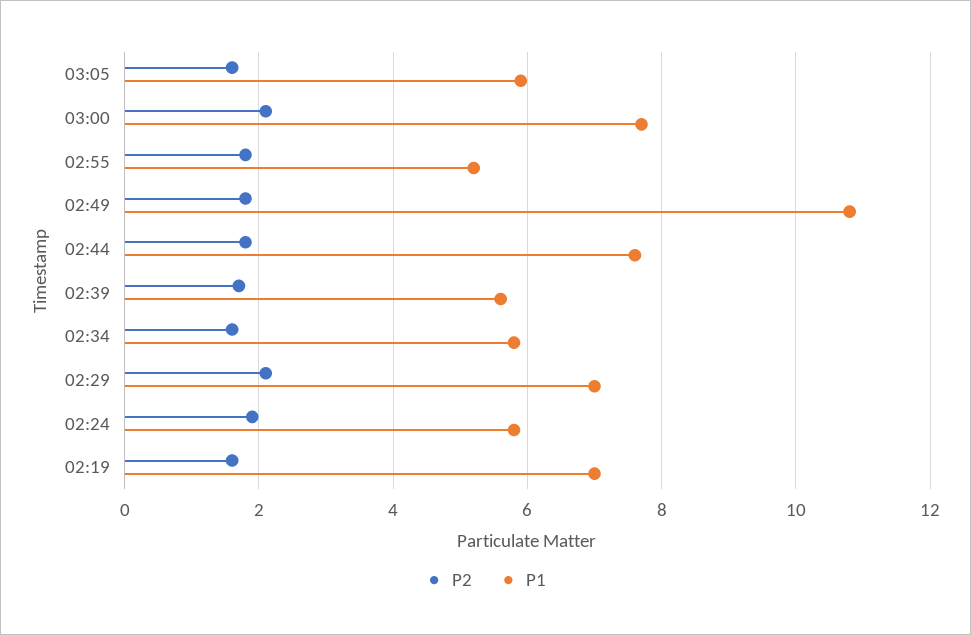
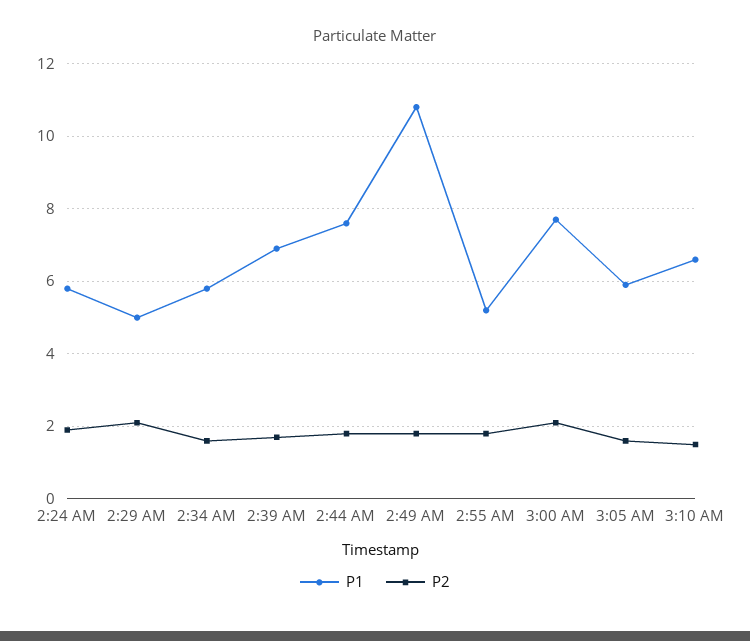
P1, 02:39: 5.5 -> 7
P1, 02:29: 7 -> 5
P2, 02:19: 1.5 -> none
P1, 02:19: 7 -> none
P1, 3:10 AM: none -> 6.5
P2, 3:10 AM: none -> 1.5

